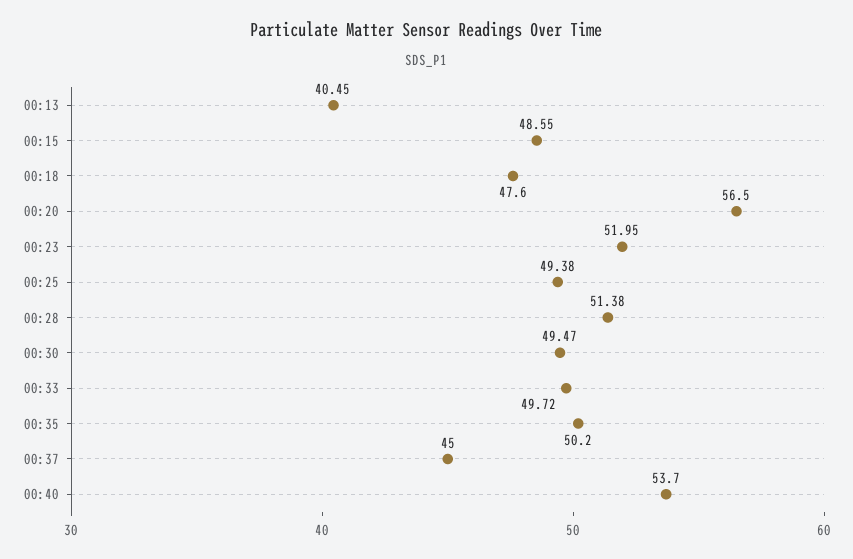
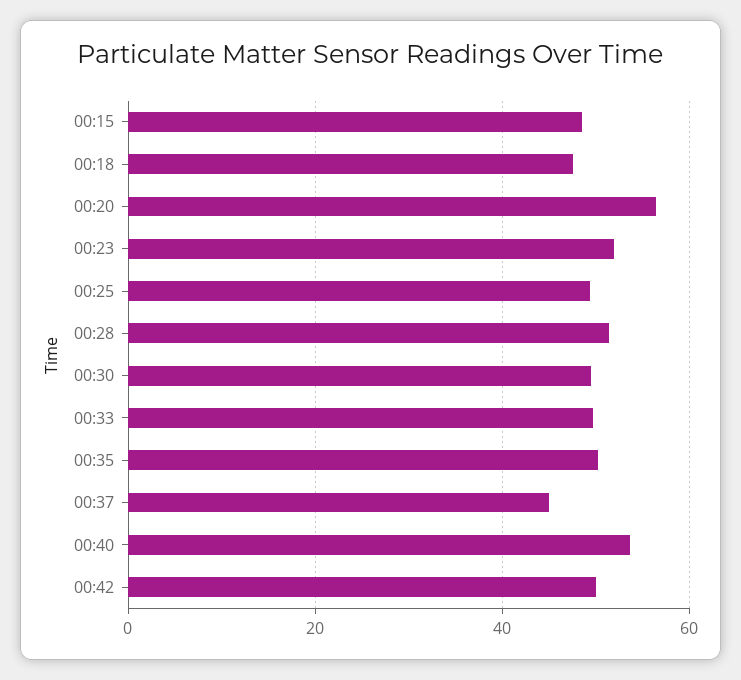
00:13: 40.45 -> none
00:42: none -> 50

